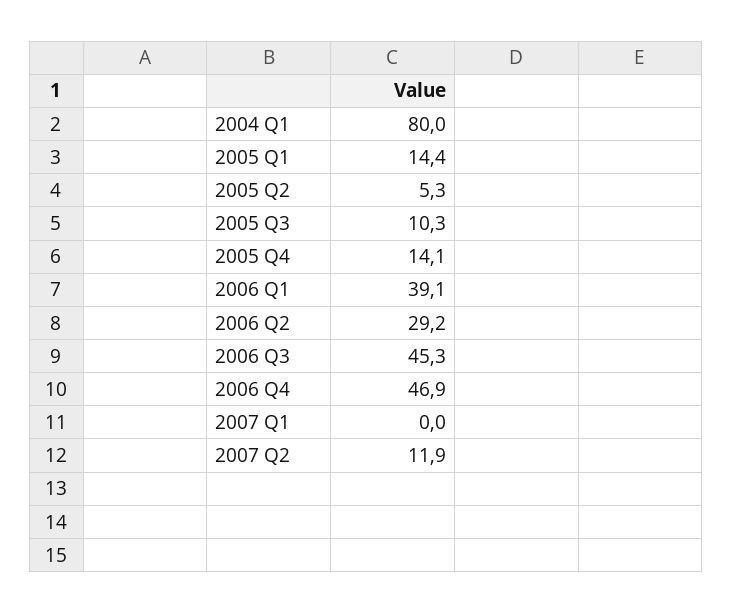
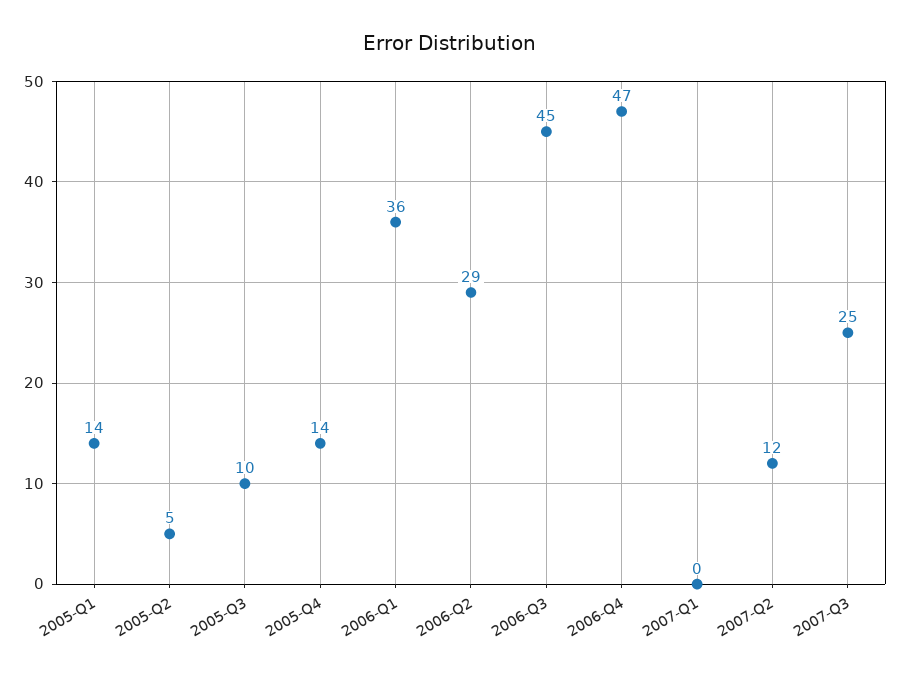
2004 Q1: 80 -> none
2006 Q1: 39.1 -> 36
2007-Q3: none -> 25

